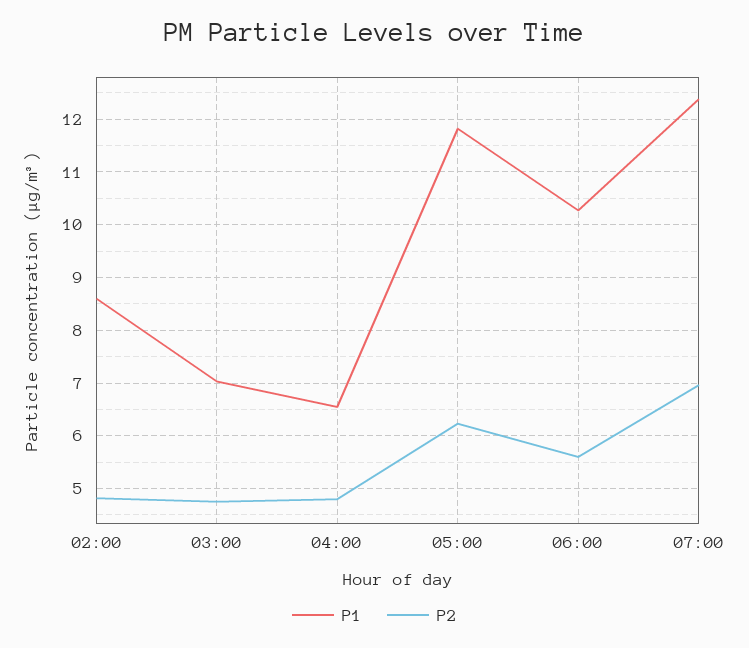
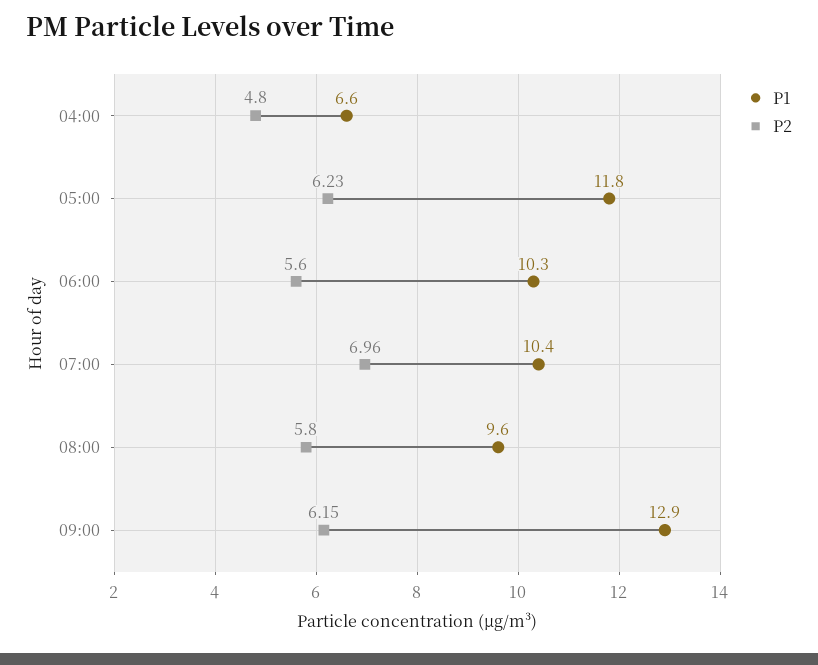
P1, 02:00: 8.6 -> none
P2, 02:00: 4.8 -> none
P1, 03:00: 7 -> none
P2, 03:00: 4.8 -> none
P1, 07:00: 12.4 -> 10.4
P1, 08:00: none -> 9.6
P2, 08:00: none -> 5.8
P1, 09:00: none -> 12.9
P2, 09:00: none -> 6.15

